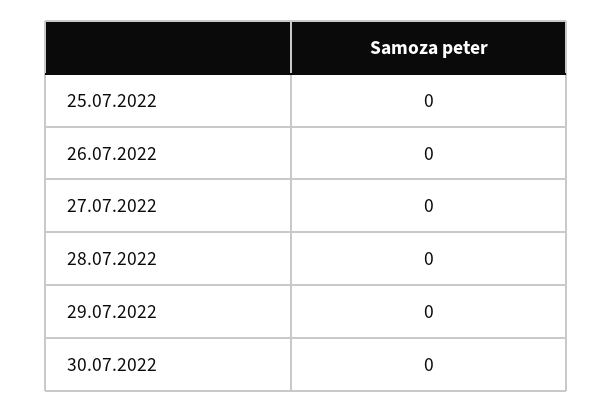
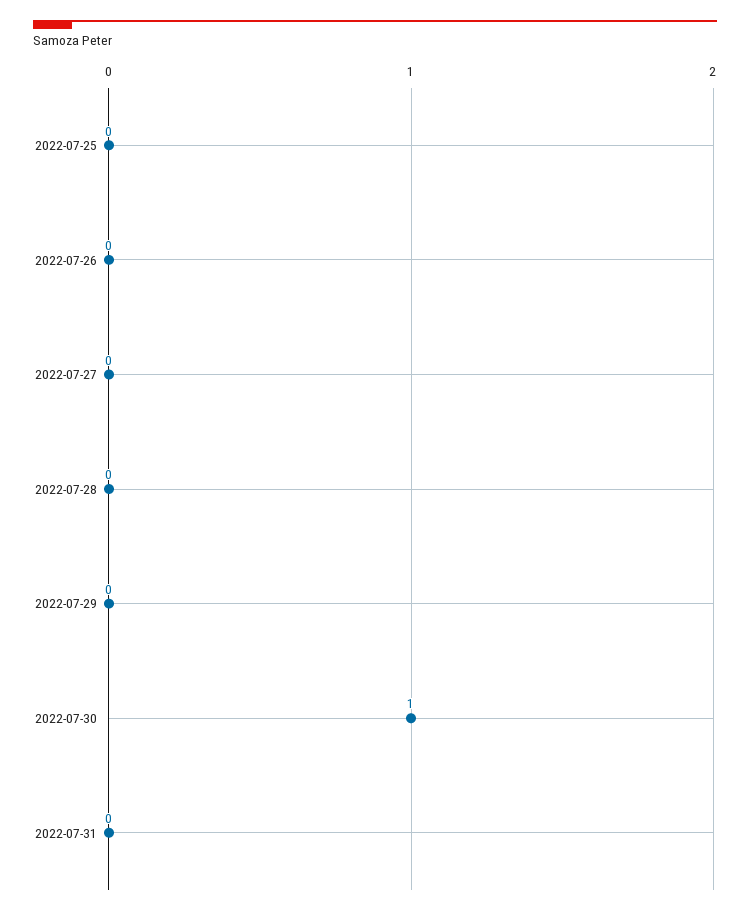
30.07.2022: 0 -> 1
2022-07-31: none -> 0

